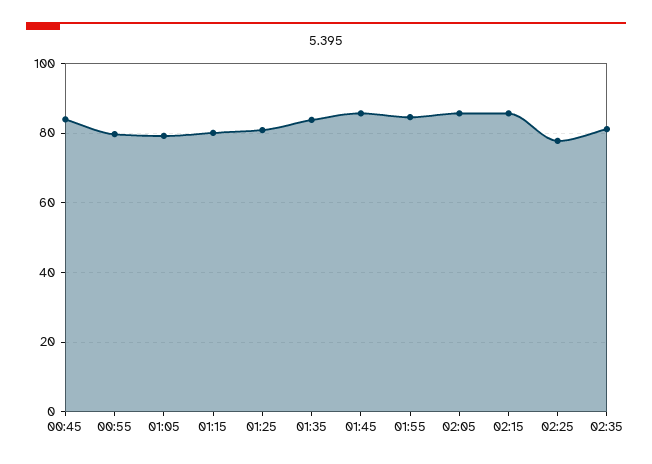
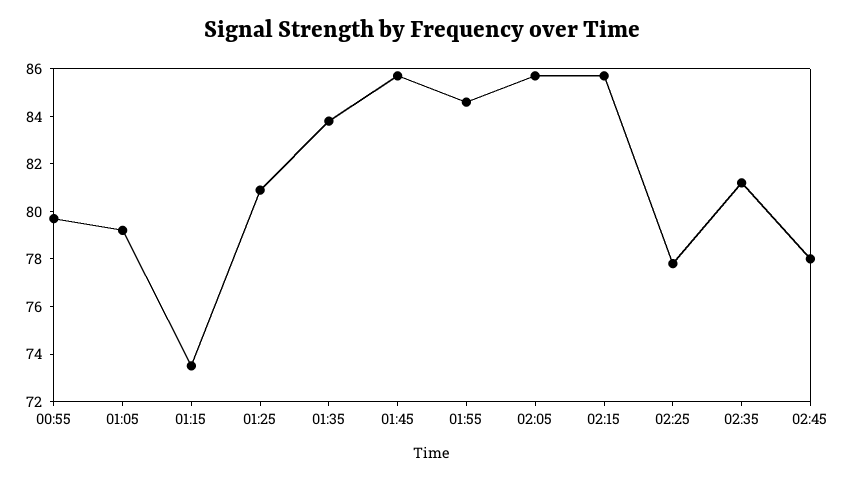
00:45: 84 -> none
01:15: 80 -> 73.5
02:45: none -> 78

